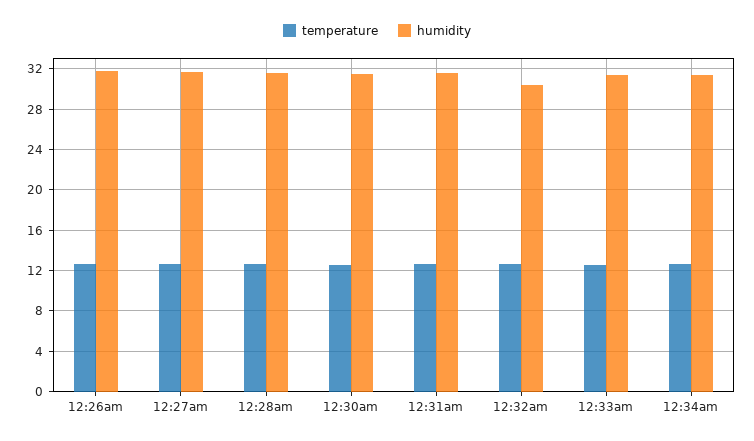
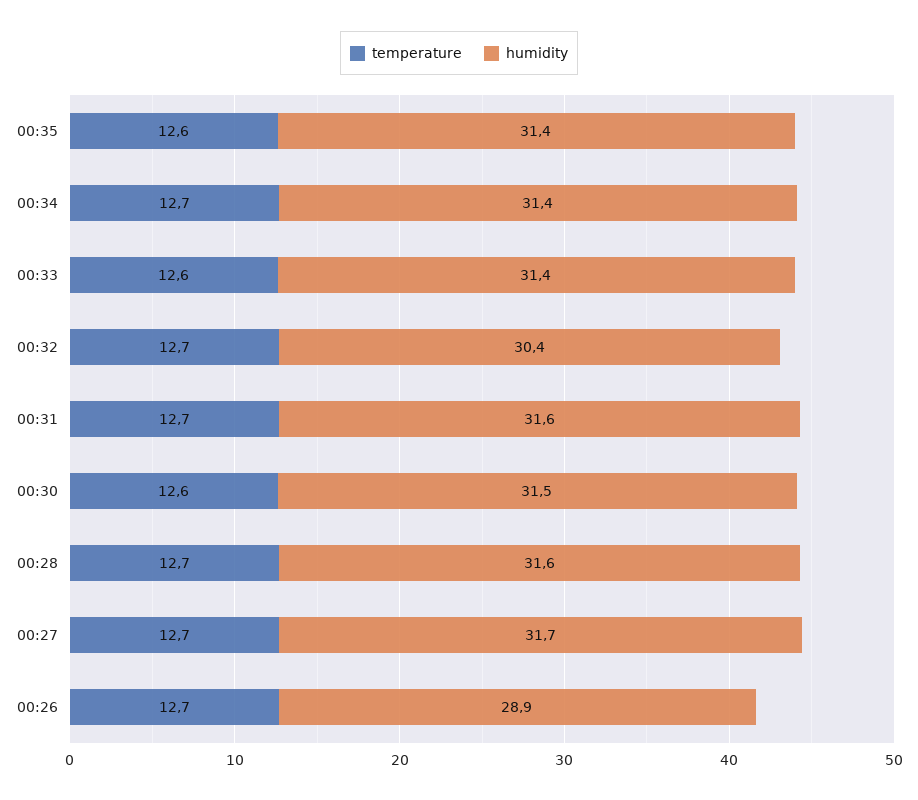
humidity, 12:26am: 32 -> 28.9
temperature, 00:35: none -> 12.6
humidity, 00:35: none -> 31.4

